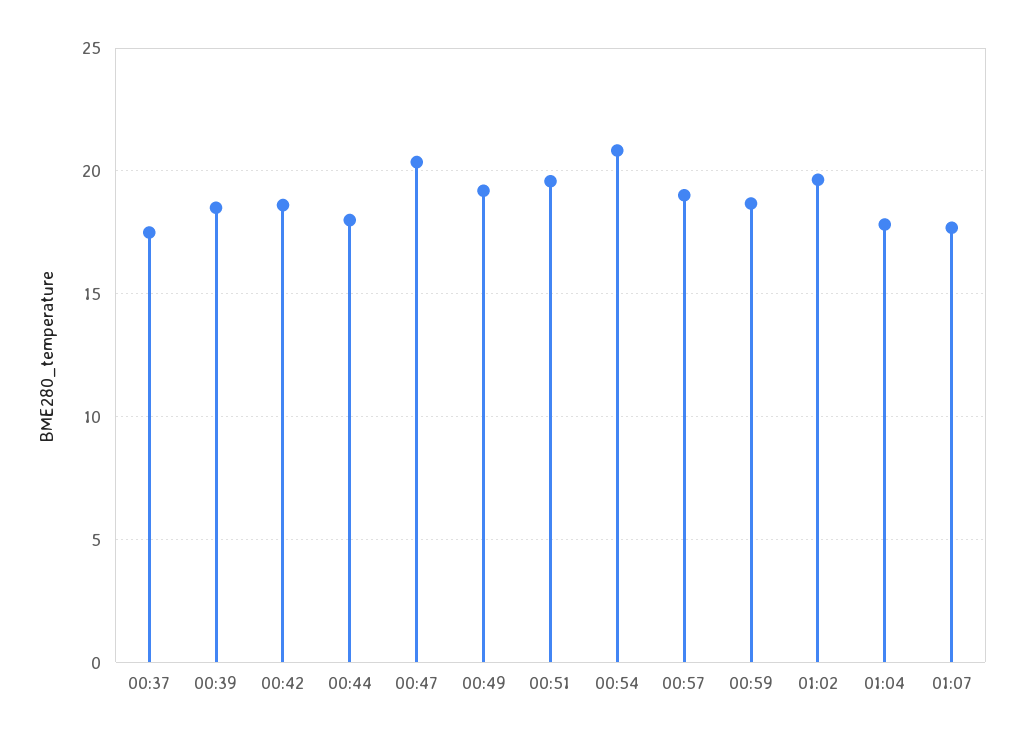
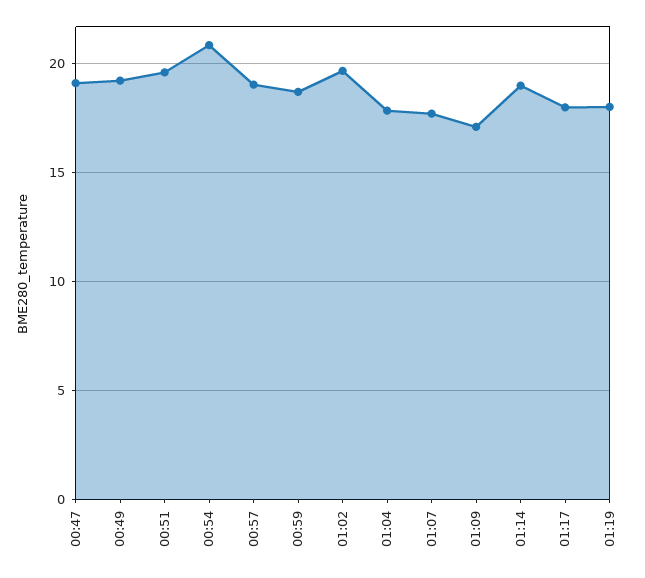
00:37: 17.5 -> none
00:39: 18.5 -> none
00:42: 18.5 -> none
00:44: 18 -> none
00:47: 20.5 -> 19
01:09: none -> 17
01:14: none -> 19
01:17: none -> 18
01:19: none -> 18

